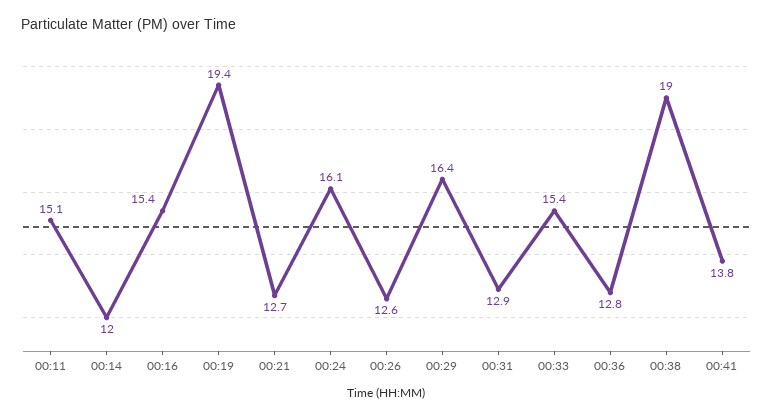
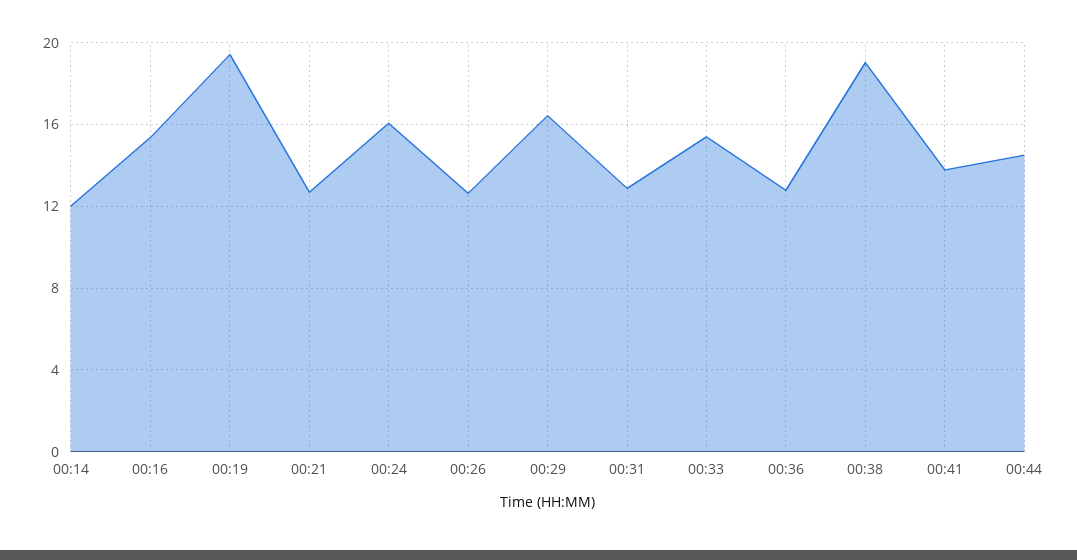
00:11: 15.1 -> none
00:44: none -> 14.5

